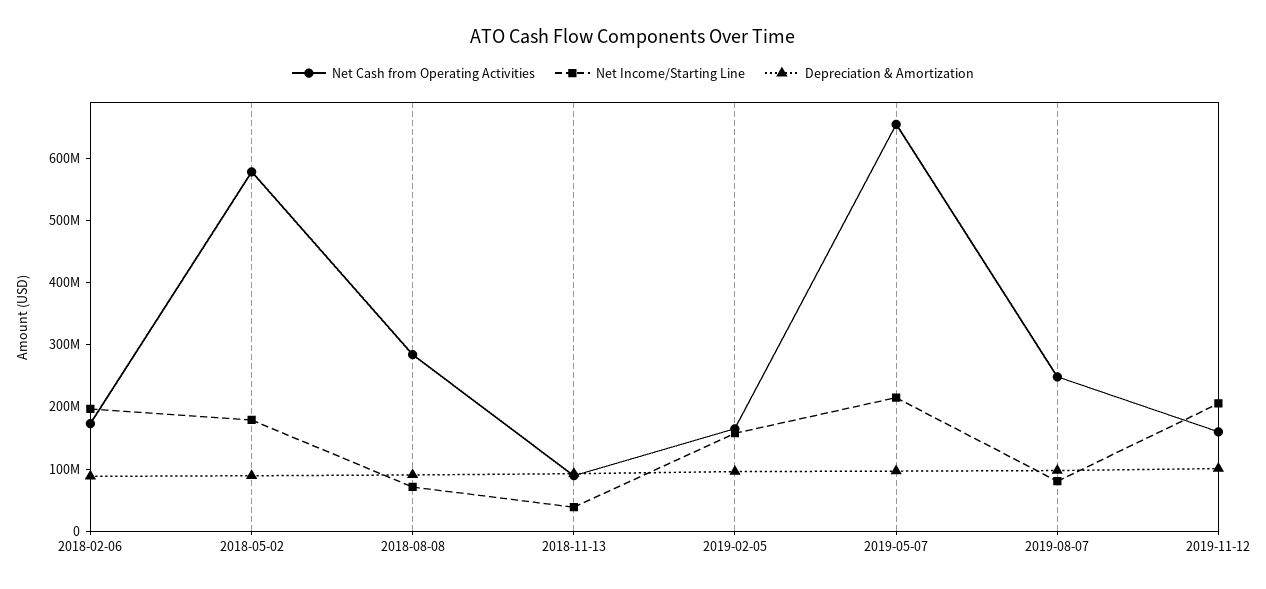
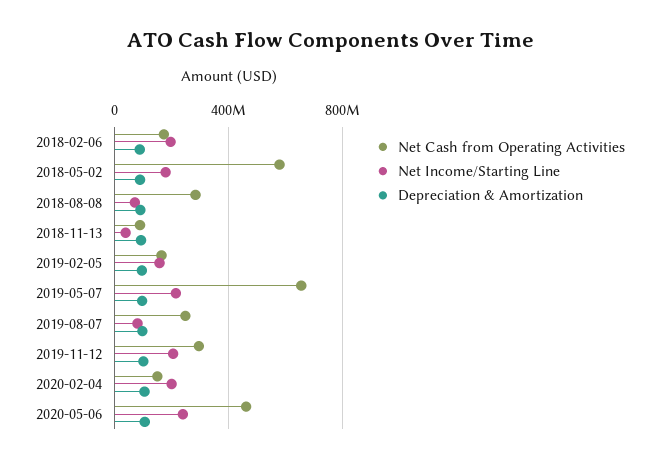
Net Cash from Operating Activities, 2019-11-12: 160000000 -> 300000000
Net Cash from Operating Activities, 2020-02-04: none -> 150000000
Net Income/Starting Line, 2020-02-04: none -> 200000000
Depreciation & Amortization, 2020-02-04: none -> 100000000
Net Cash from Operating Activities, 2020-05-06: none -> 450000000
Net Income/Starting Line, 2020-05-06: none -> 250000000
Depreciation & Amortization, 2020-05-06: none -> 100000000

